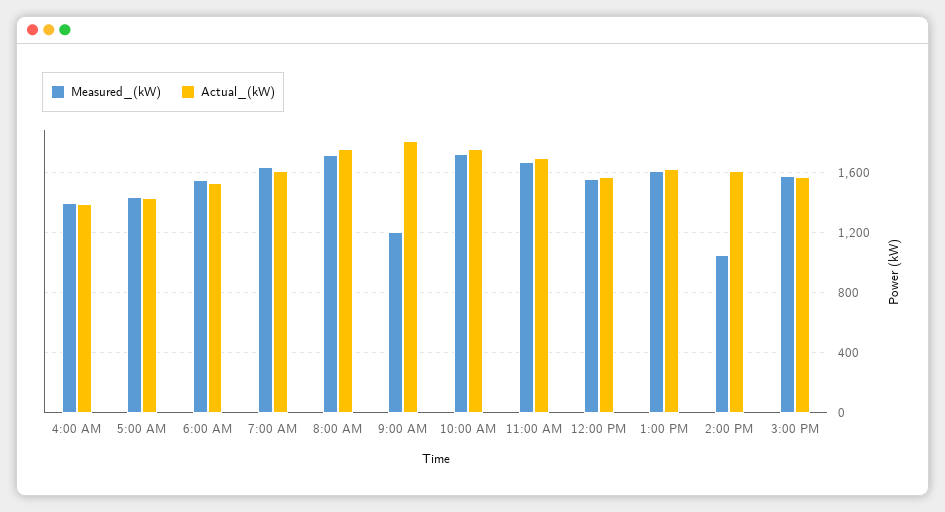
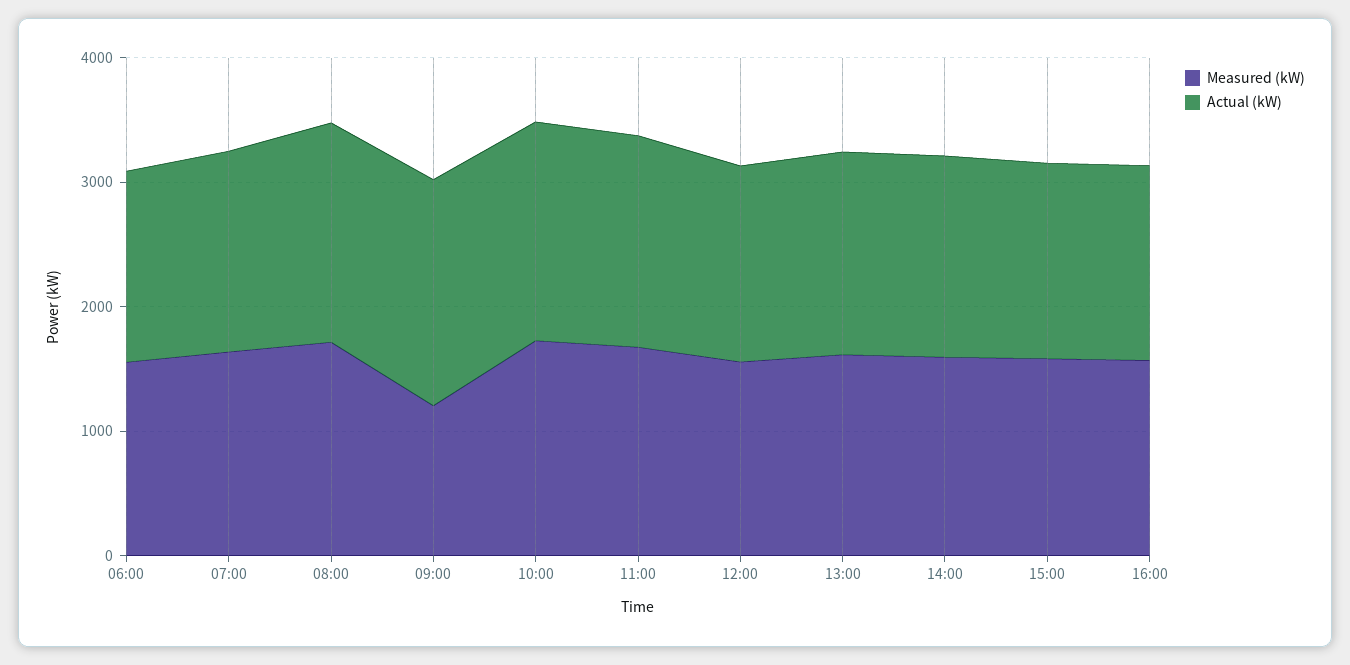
Measured_(kW), 4:00 AM: 1400 -> none
Actual_(kW), 4:00 AM: 1400 -> none
Measured_(kW), 5:00 AM: 1450 -> none
Actual_(kW), 5:00 AM: 1450 -> none
Measured_(kW), 2:00 PM: 1050 -> 1600
Measured_(kW), 16:00: none -> 1600
Actual_(kW), 16:00: none -> 1600

